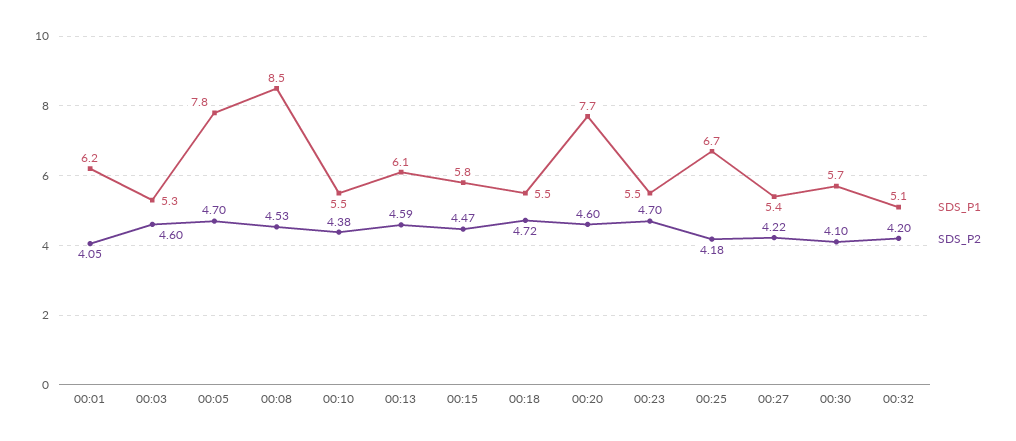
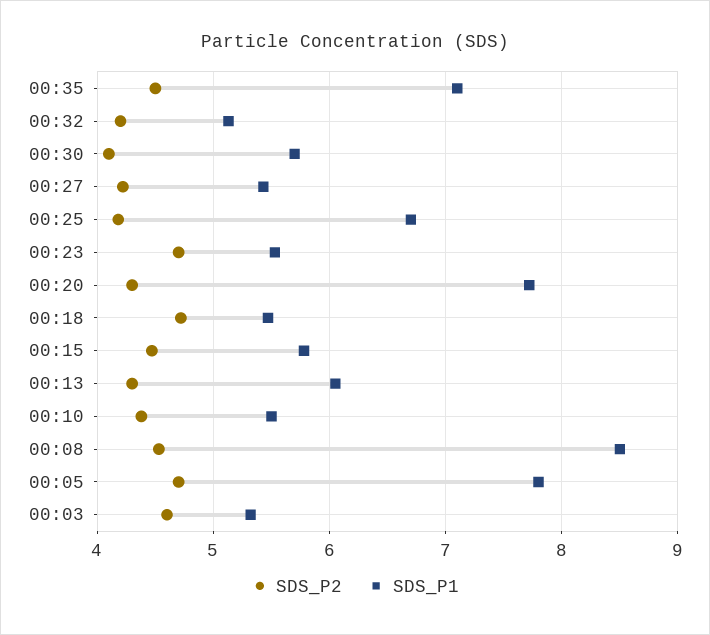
SDS_P1, 00:01: 6.2 -> none
SDS_P2, 00:01: 4.05 -> none
SDS_P2, 00:13: 4.59 -> 4.3
SDS_P2, 00:20: 4.6 -> 4.3
SDS_P2, 00:35: none -> 4.5
SDS_P1, 00:35: none -> 7.1

